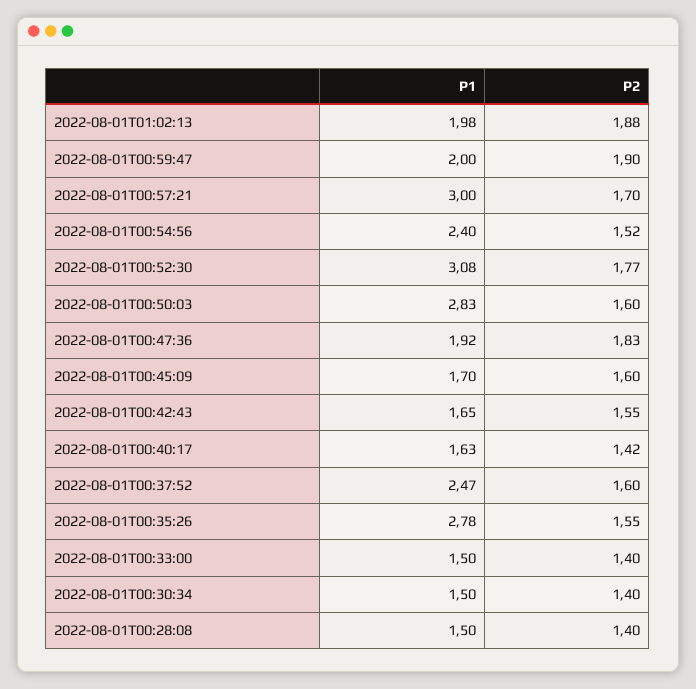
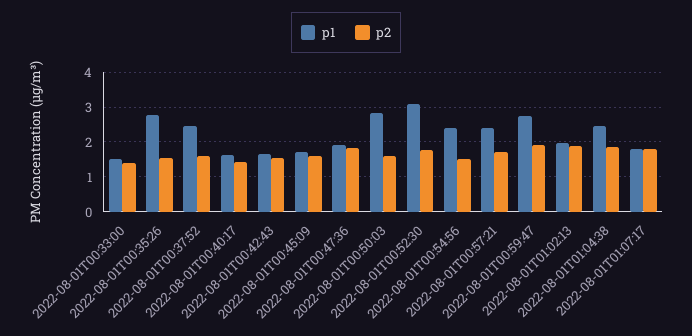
P1, 2022-08-01T00:59:47: 2 -> 2.8
P1, 2022-08-01T00:57:21: 3 -> 2.4
P1, 2022-08-01T00:30:34: 1.5 -> none
P2, 2022-08-01T00:30:34: 1.4 -> none
P1, 2022-08-01T00:28:08: 1.5 -> none
P2, 2022-08-01T00:28:08: 1.4 -> none
P1, 2022-08-01T01:04:38: none -> 2.4
P2, 2022-08-01T01:04:38: none -> 1.8
P1, 2022-08-01T01:07:17: none -> 1.8
P2, 2022-08-01T01:07:17: none -> 1.8

